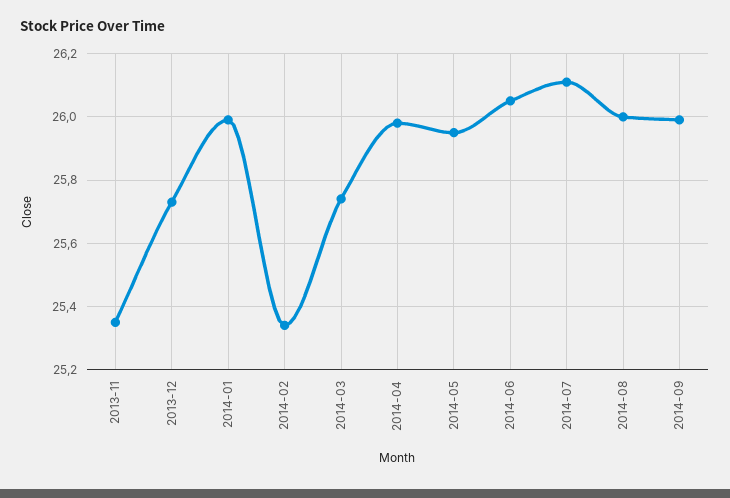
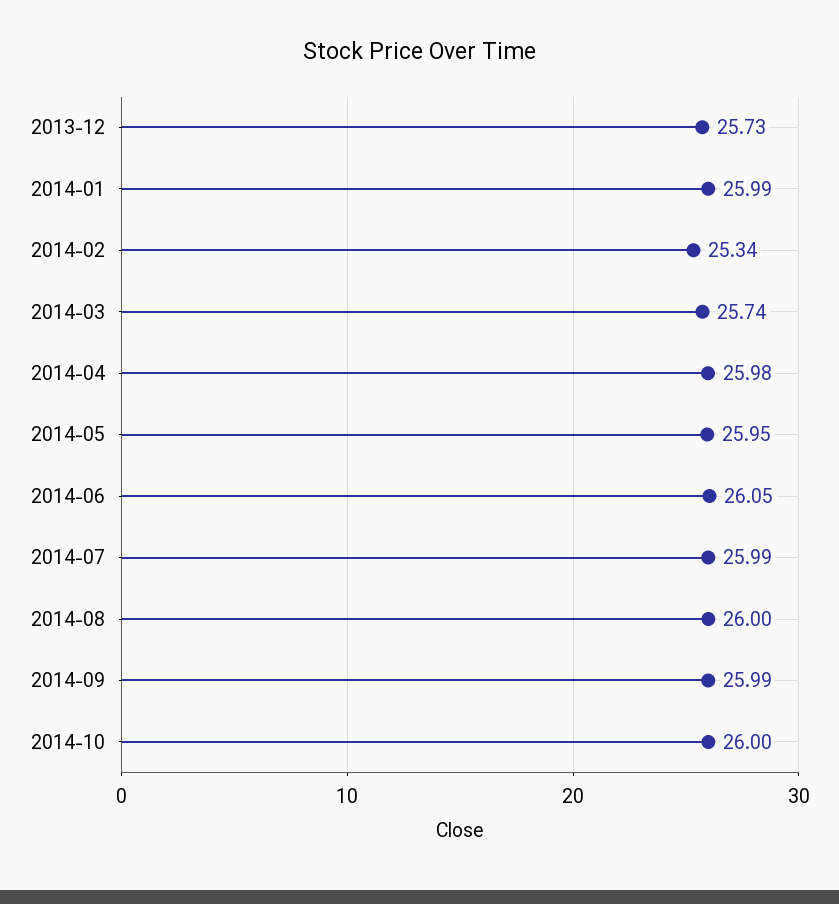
2013-11: 25.35 -> none
2014-07: 26.1 -> 25.99
2014-10: none -> 26

